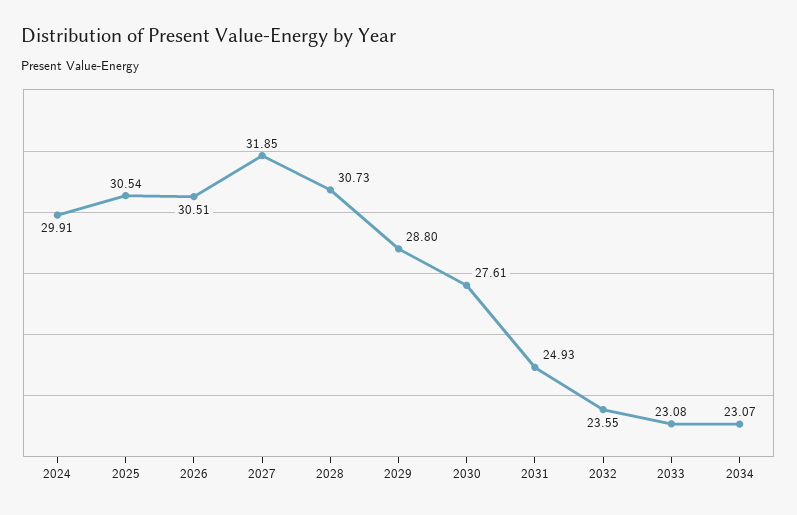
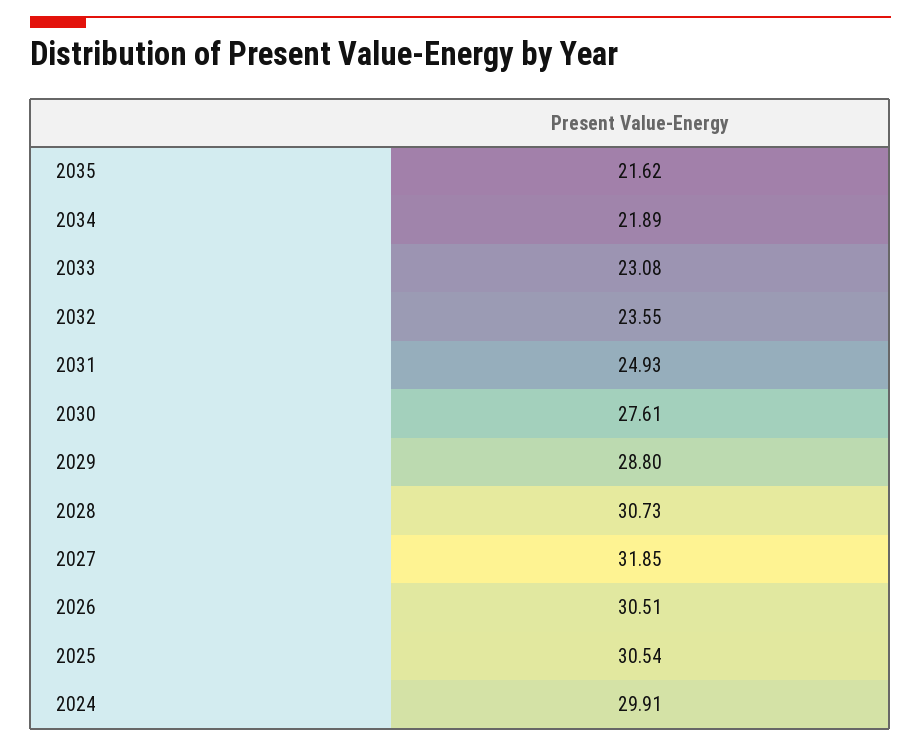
2034: 23.07 -> 21.89
2035: none -> 21.62

